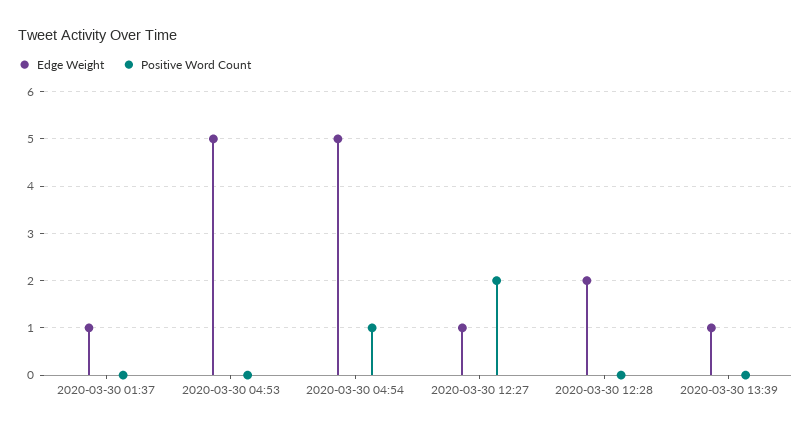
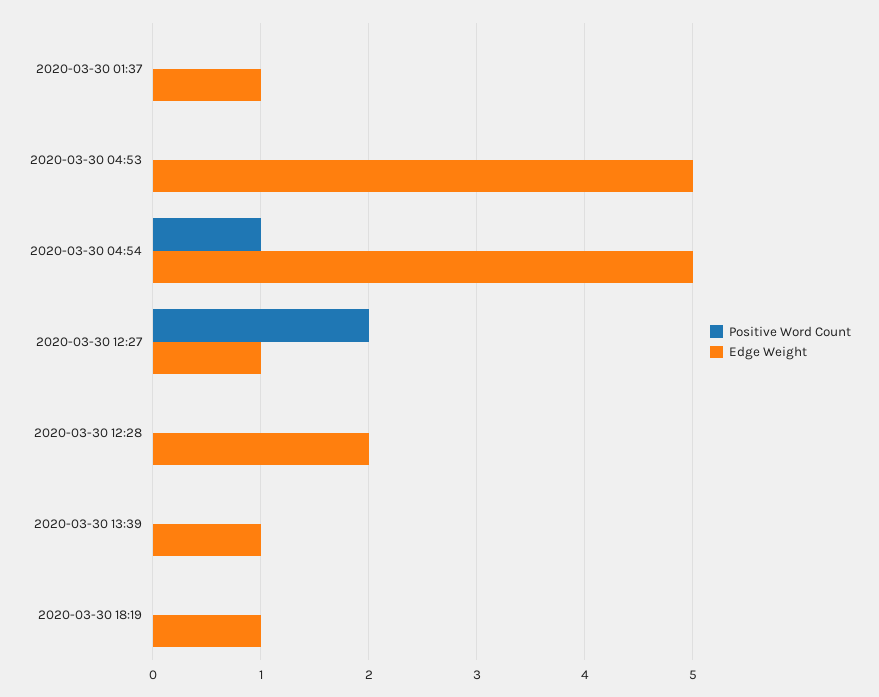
Positive Word Count, 2020-03-30 18:19: none -> 0
Edge Weight, 2020-03-30 18:19: none -> 1

